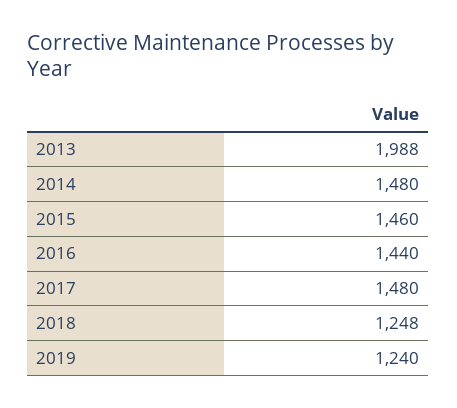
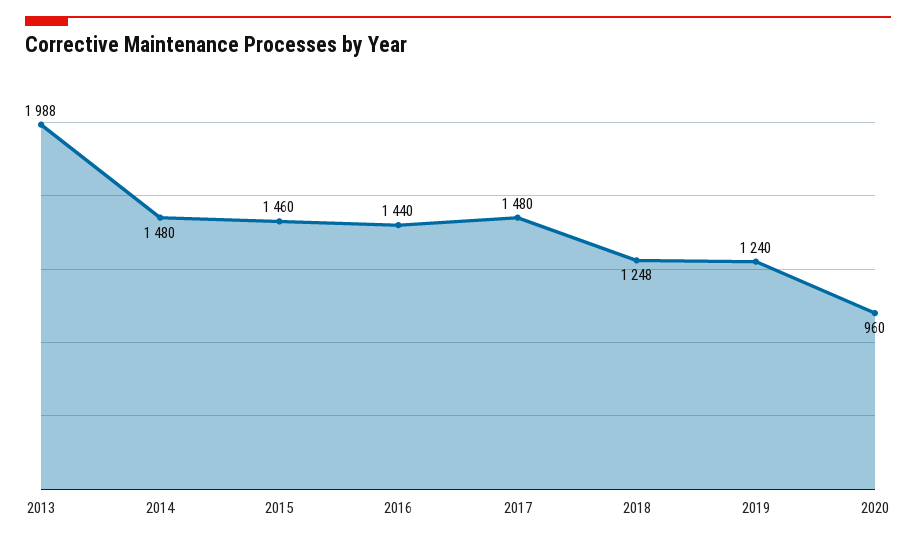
2020: none -> 960

